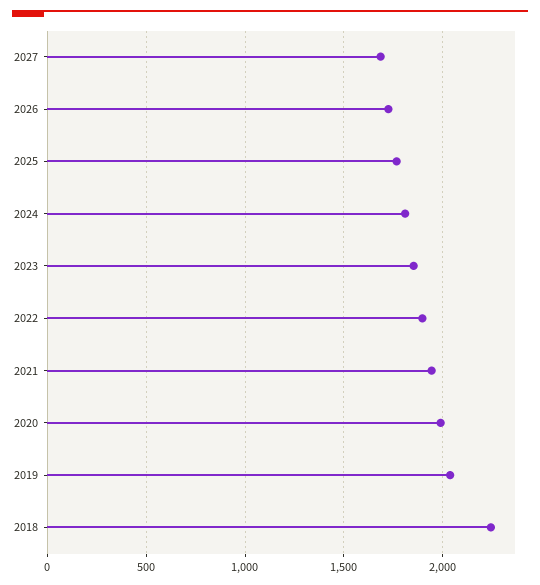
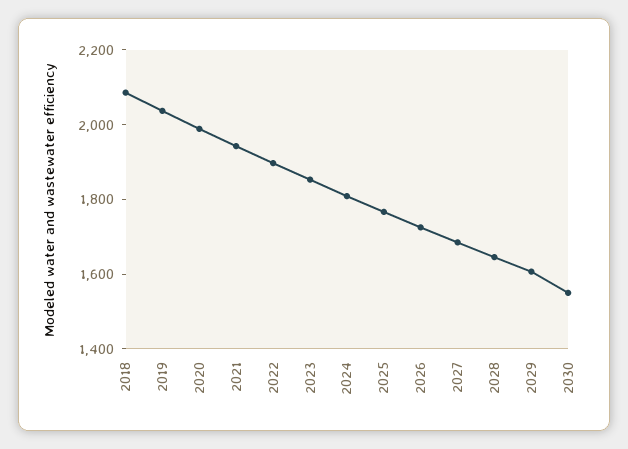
2018: 2250 -> 2100
2028: none -> 1650
2029: none -> 1600
2030: none -> 1550

